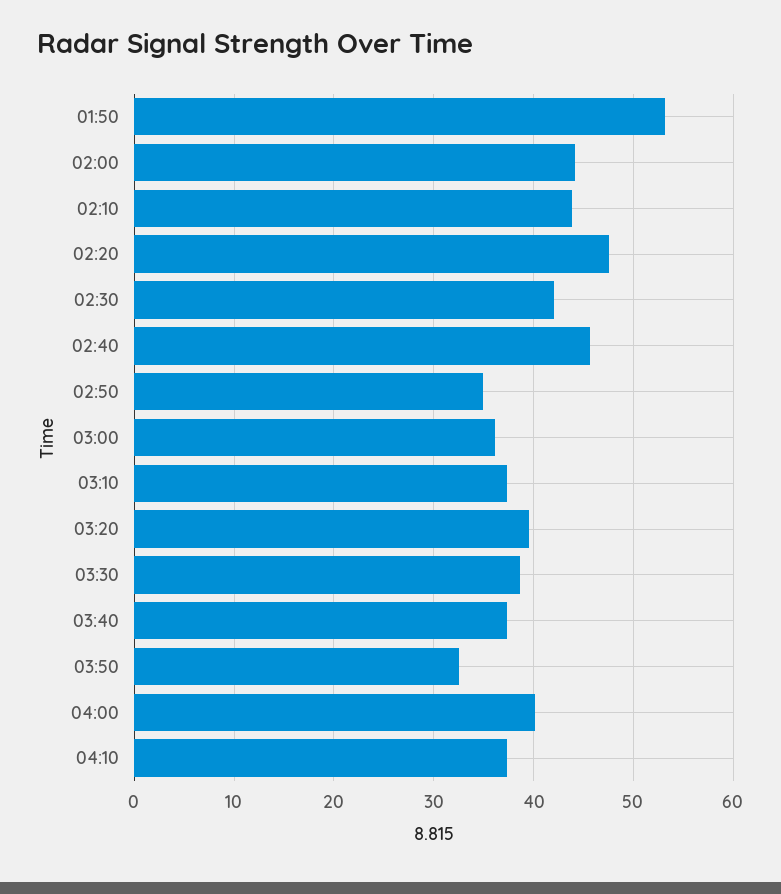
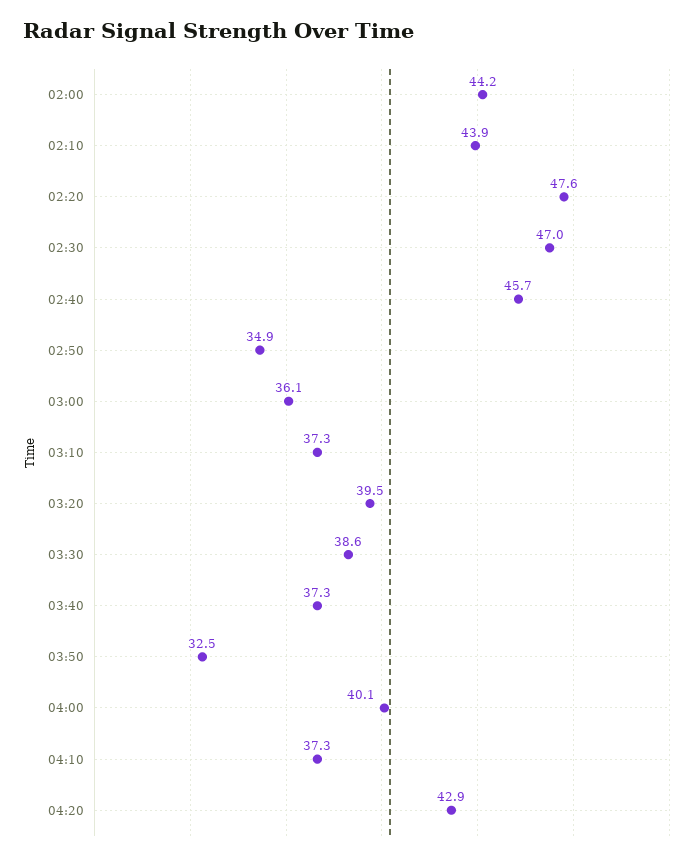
01:50: 53 -> none
02:30: 42 -> 47
04:20: none -> 42.9

